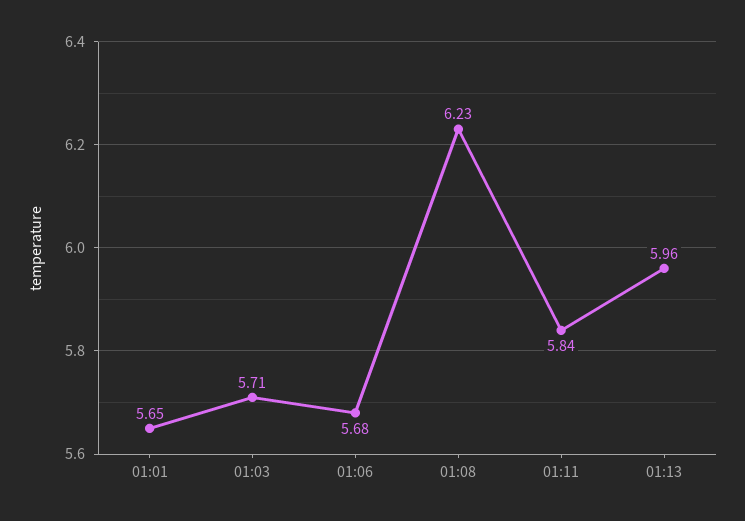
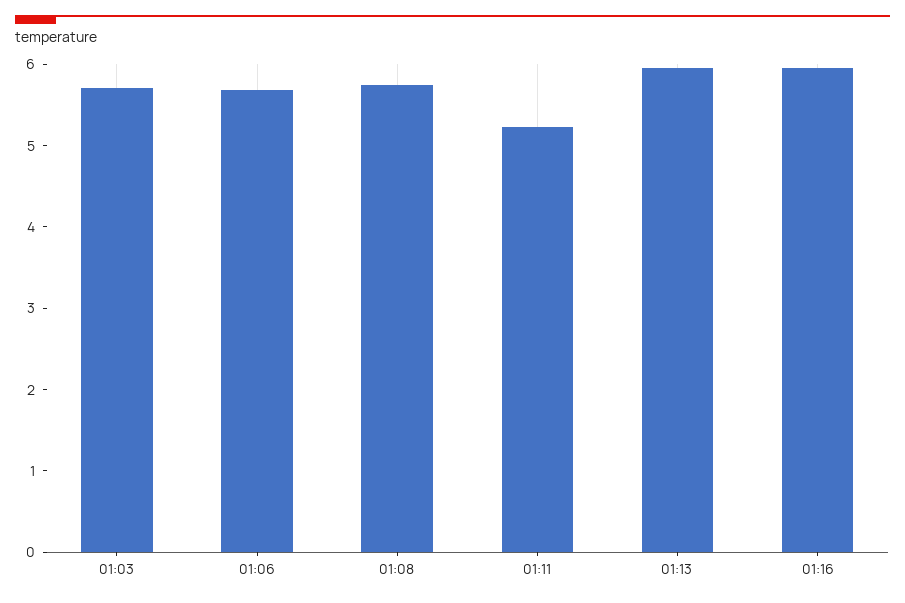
01:01: 5.65 -> none
01:08: 6.23 -> 5.8
01:11: 5.84 -> 5.2
01:16: none -> 6

